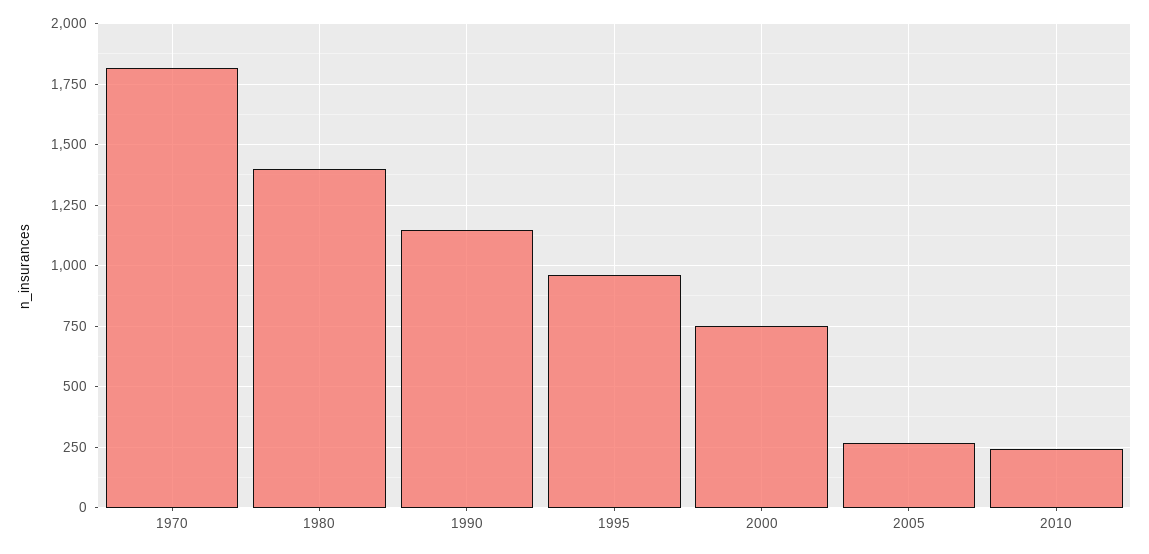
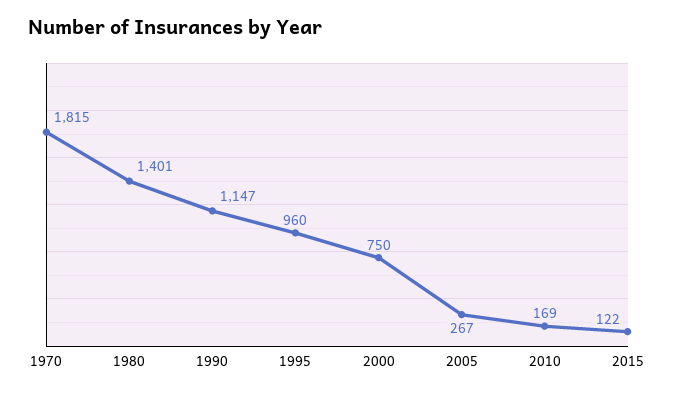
2010: 250 -> 169
2015: none -> 122

